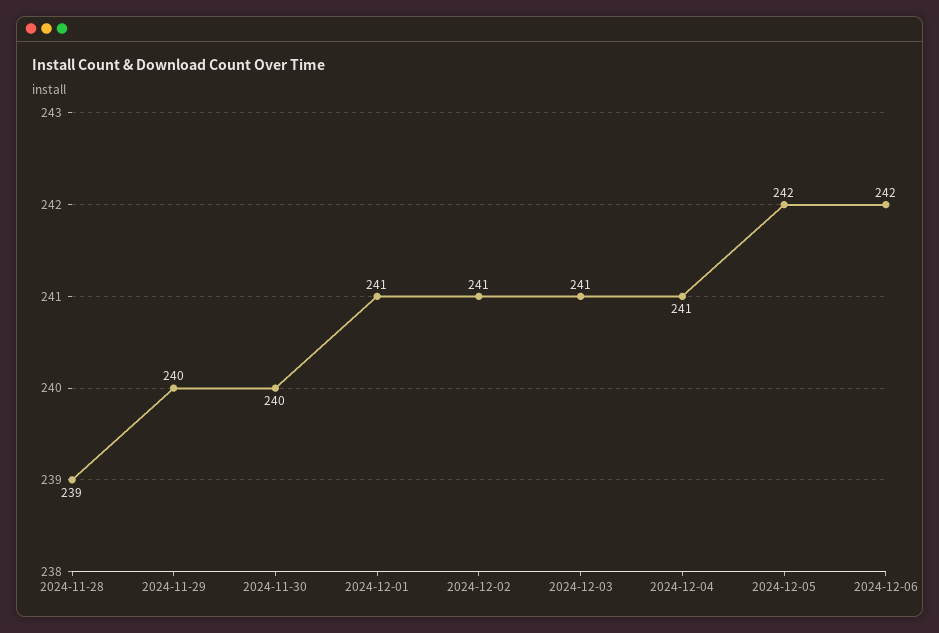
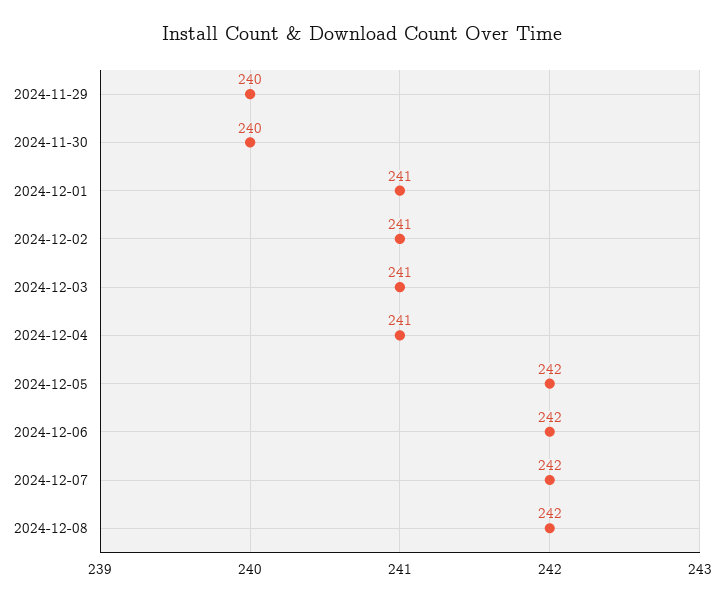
2024-11-28: 239 -> none
2024-12-07: none -> 242
2024-12-08: none -> 242

